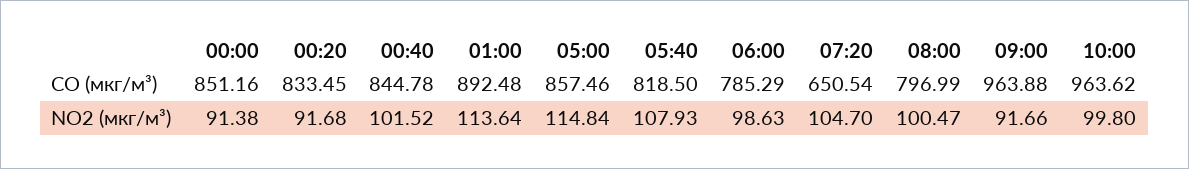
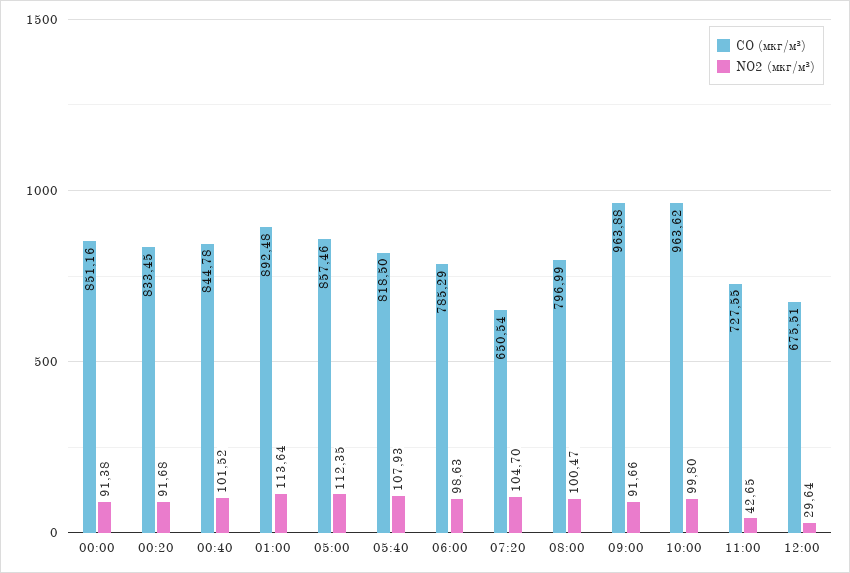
NO2 (мкг/м³), 05:00: 114.84 -> 112.35
CO (мкг/м³), 11:00: none -> 727.55
NO2 (мкг/м³), 11:00: none -> 42.65
CO (мкг/м³), 12:00: none -> 675.51
NO2 (мкг/м³), 12:00: none -> 29.64

